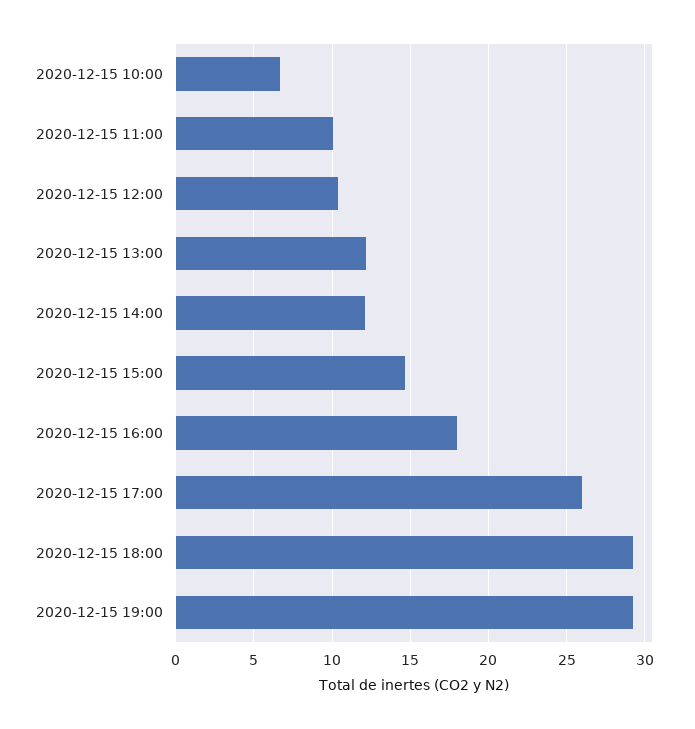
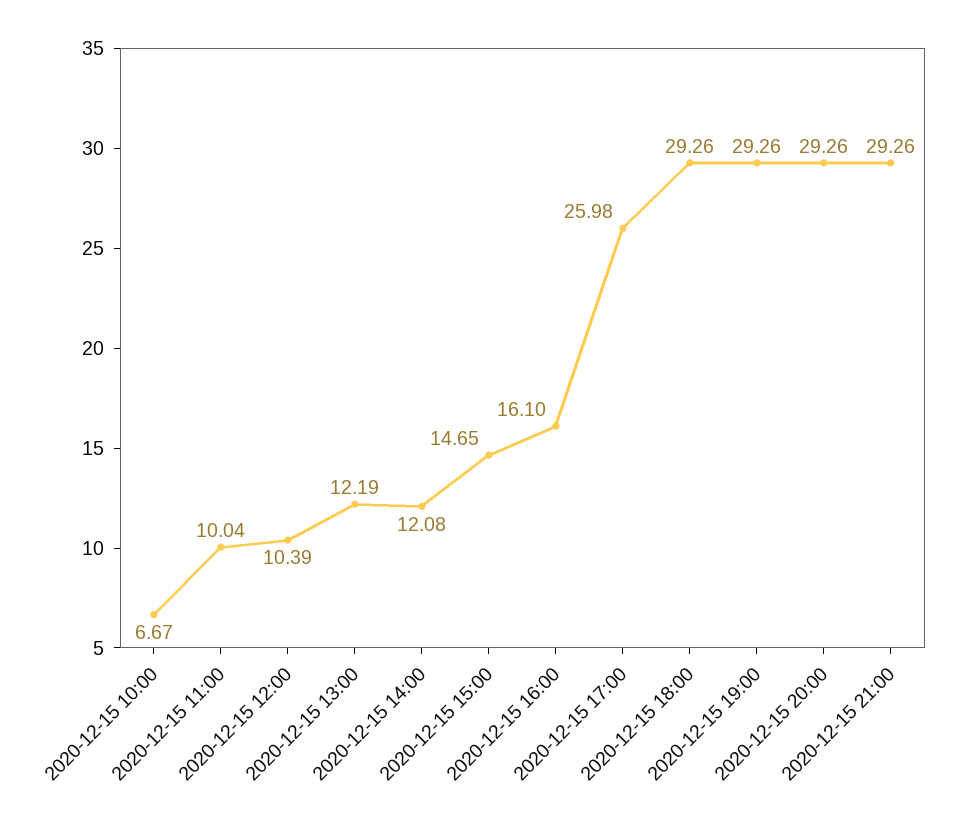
2020-12-15 16:00: 18 -> 16.1
2020-12-15 20:00: none -> 29.26
2020-12-15 21:00: none -> 29.26

